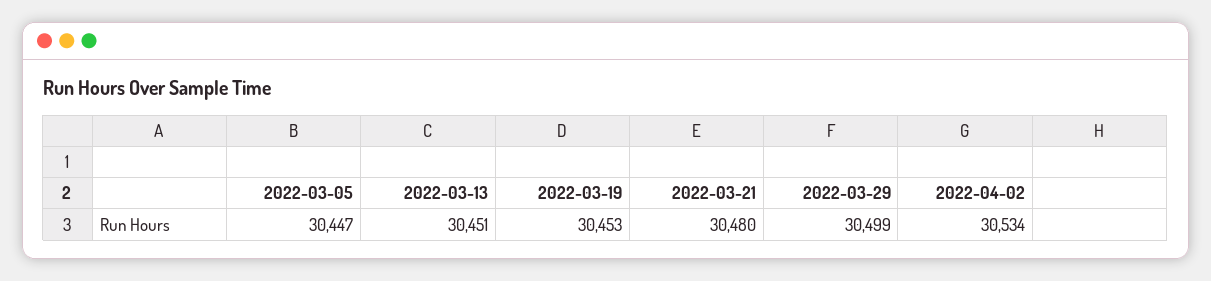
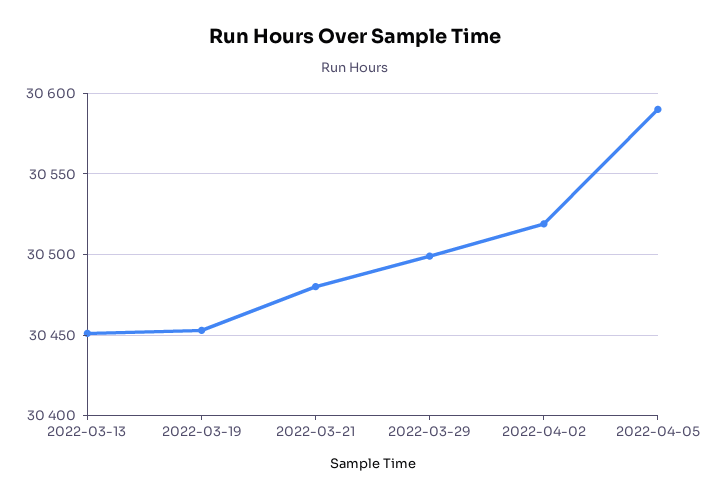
2022-03-05: 30447 -> none
2022-04-02: 30534 -> 30520
2022-04-05: none -> 30590

